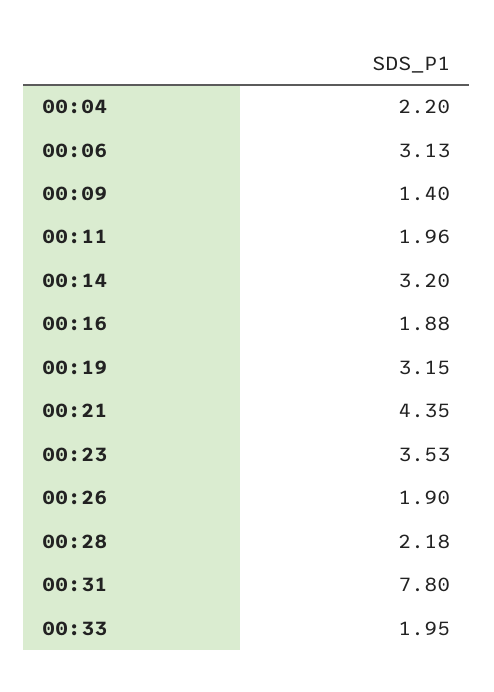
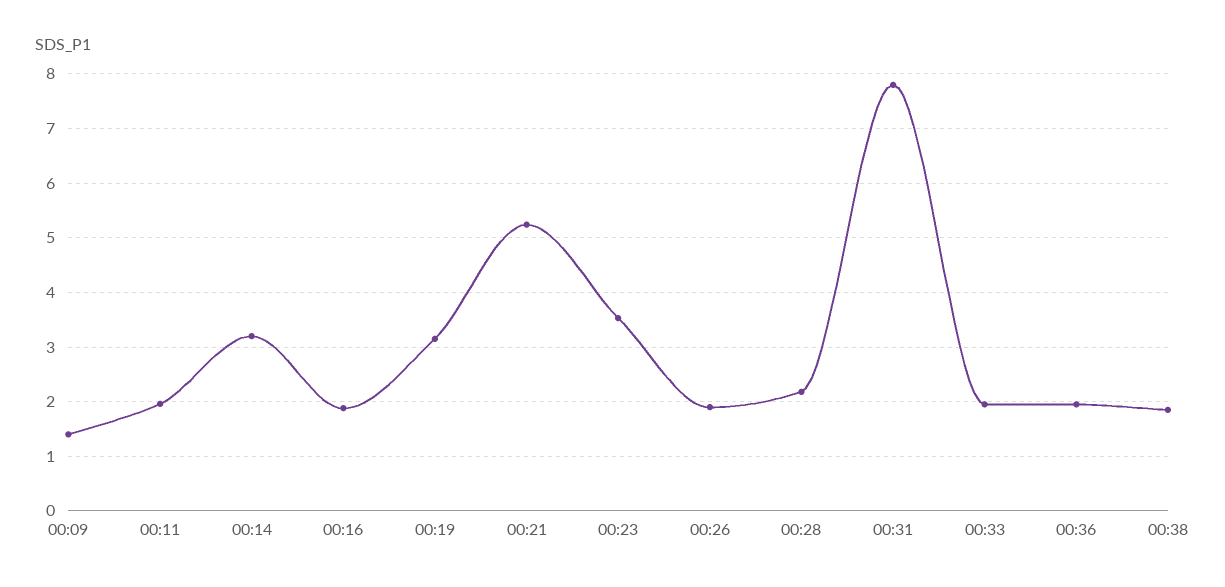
00:04: 2.2 -> none
00:06: 3.13 -> none
00:21: 4.35 -> 5.2
00:36: none -> 2
00:38: none -> 1.8

